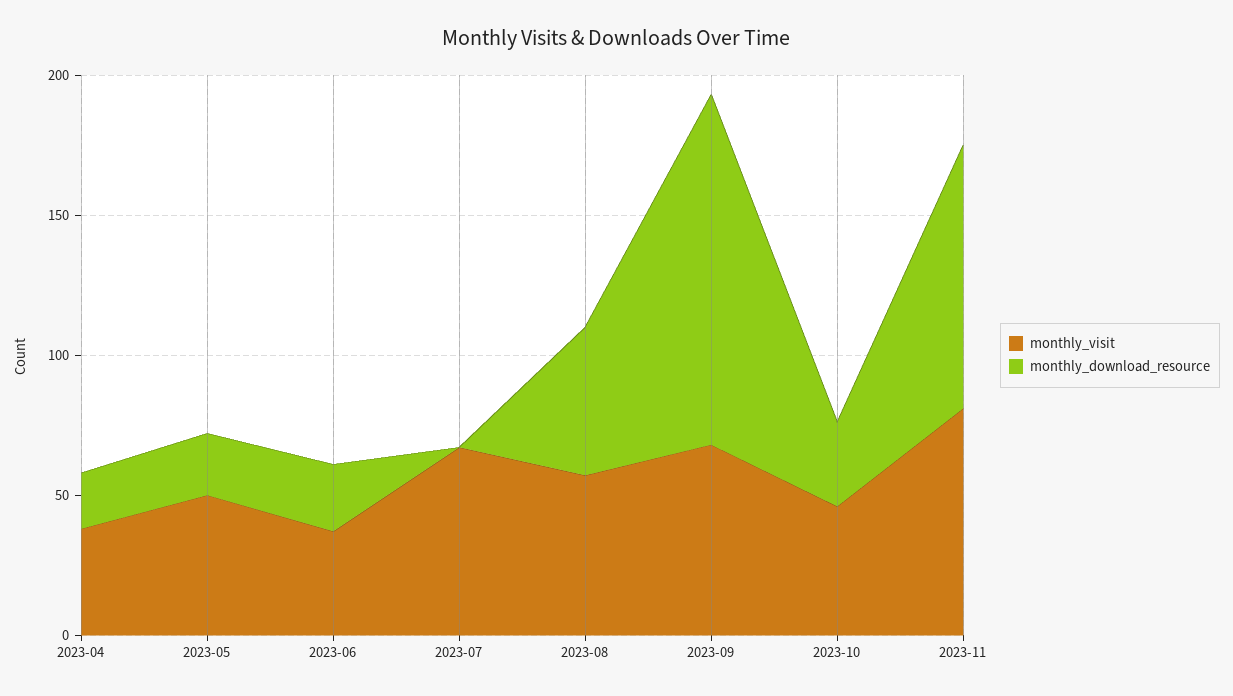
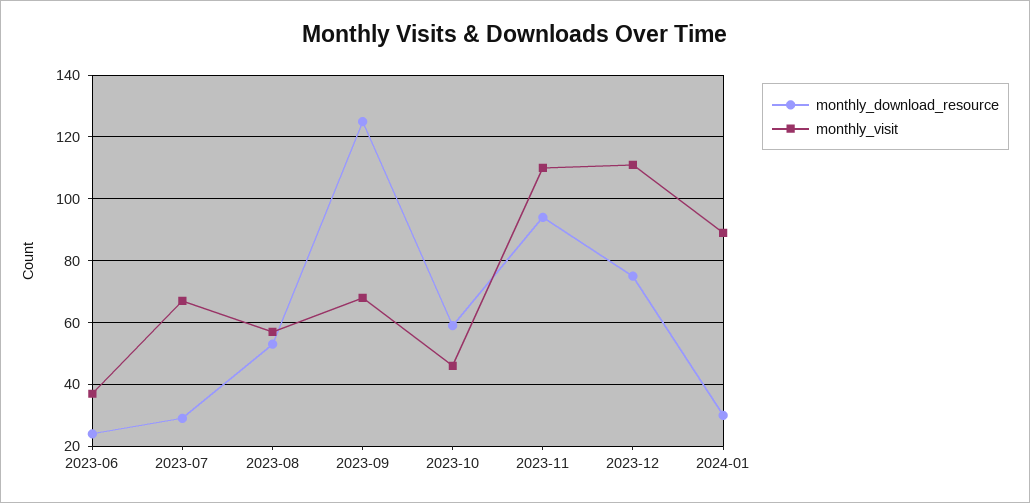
monthly_visit, 2023-04: 40 -> none
monthly_download_resource, 2023-04: 20 -> none
monthly_visit, 2023-05: 50 -> none
monthly_download_resource, 2023-05: 20 -> none
monthly_download_resource, 2023-07: 0 -> 30
monthly_download_resource, 2023-10: 30 -> 60
monthly_visit, 2023-11: 80 -> 110
monthly_download_resource, 2023-12: none -> 75
monthly_visit, 2023-12: none -> 110
monthly_download_resource, 2024-01: none -> 30
monthly_visit, 2024-01: none -> 90

